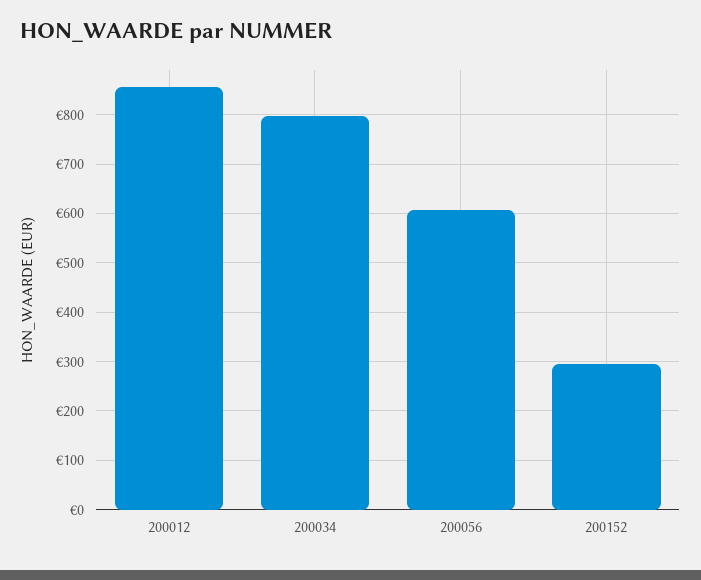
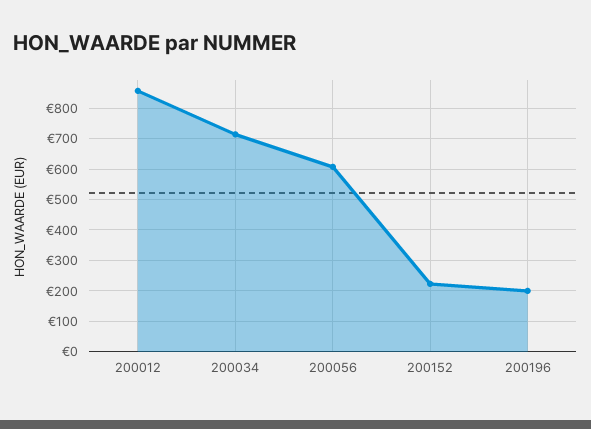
200034: 800 -> 720
200152: 300 -> 220
200196: none -> 200

